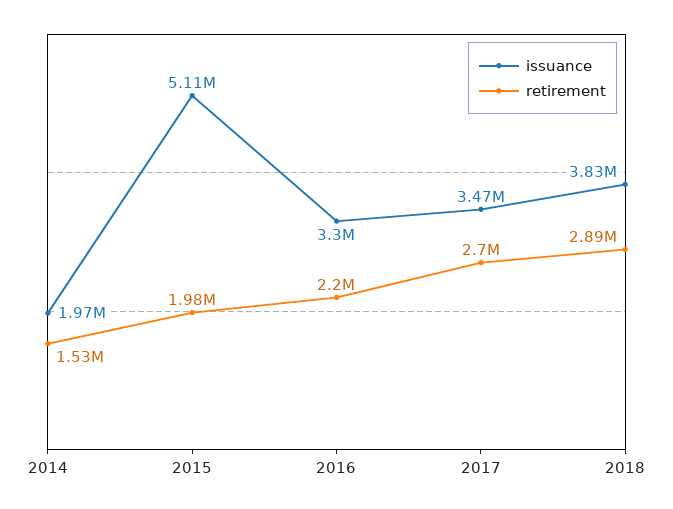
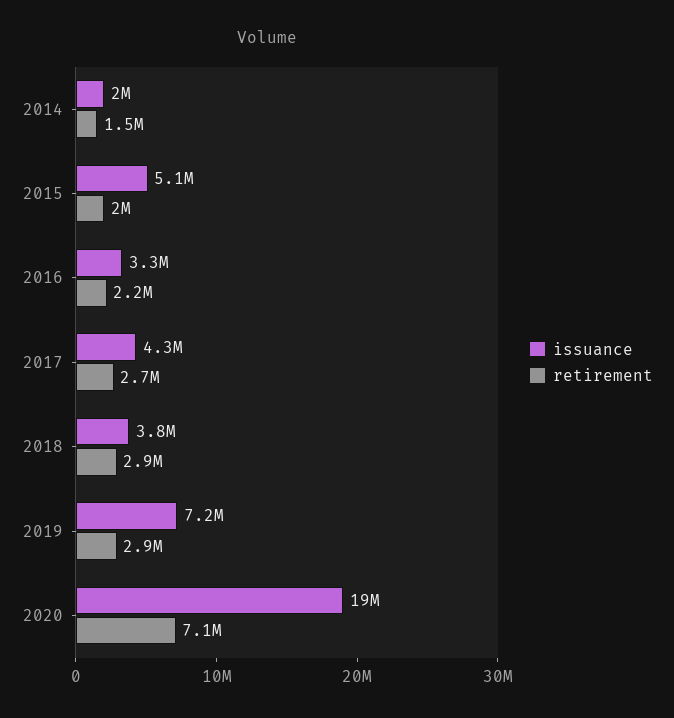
issuance, 2017: 3470000 -> 4300000
issuance, 2019: none -> 7200000
retirement, 2019: none -> 2900000
issuance, 2020: none -> 19000000
retirement, 2020: none -> 7100000

